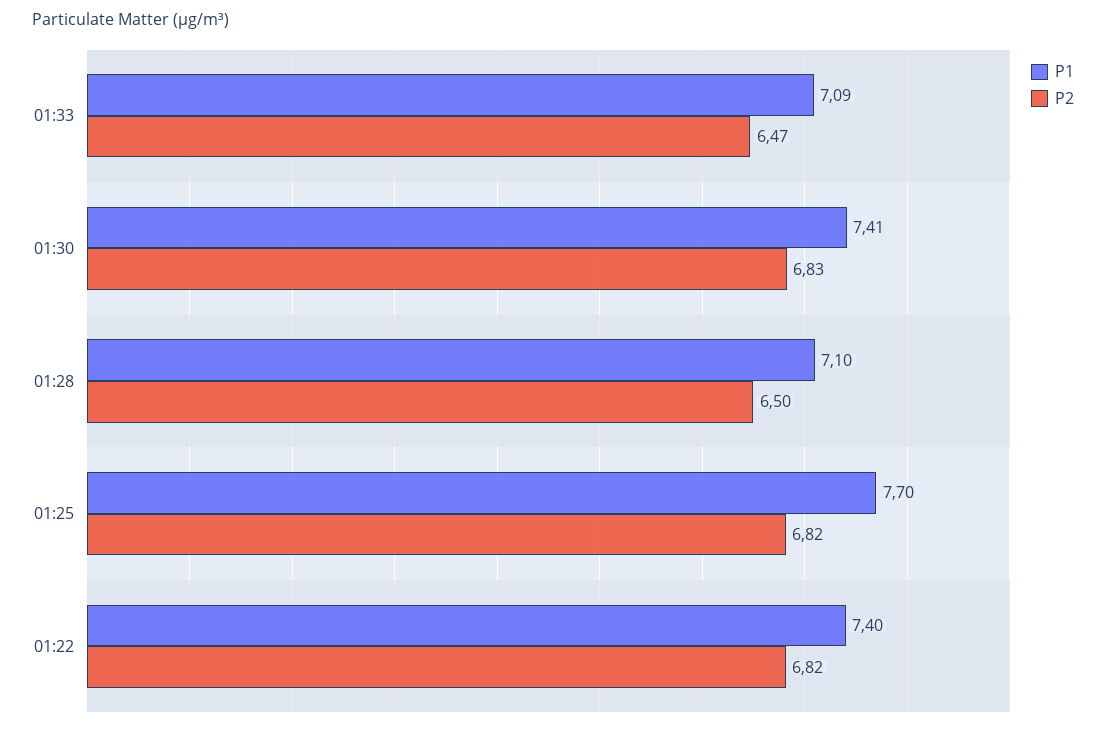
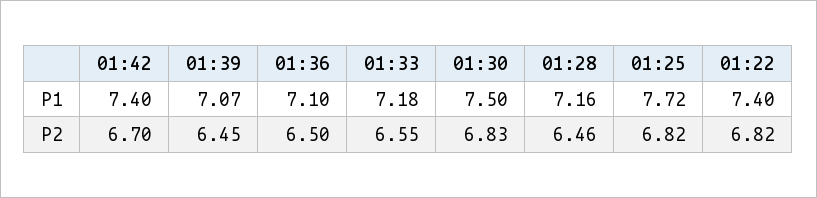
P1, 01:33: 7.09 -> 7.18
P2, 01:33: 6.47 -> 6.55
P1, 01:30: 7.41 -> 7.5
P1, 01:28: 7.1 -> 7.16
P2, 01:28: 6.5 -> 6.46
P1, 01:25: 7.7 -> 7.72
P1, 01:42: none -> 7.4
P1, 01:39: none -> 7.07
P1, 01:36: none -> 7.1
P2, 01:42: none -> 6.7
P2, 01:39: none -> 6.45
P2, 01:36: none -> 6.5

